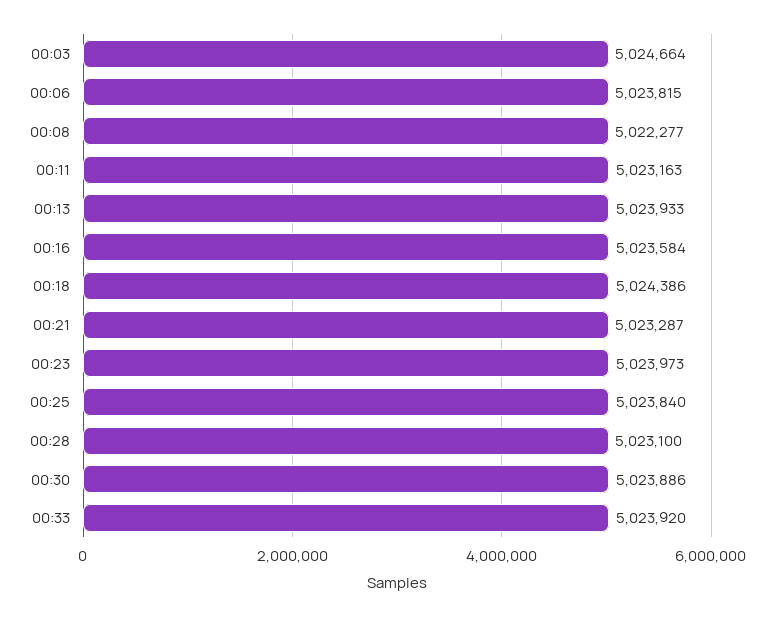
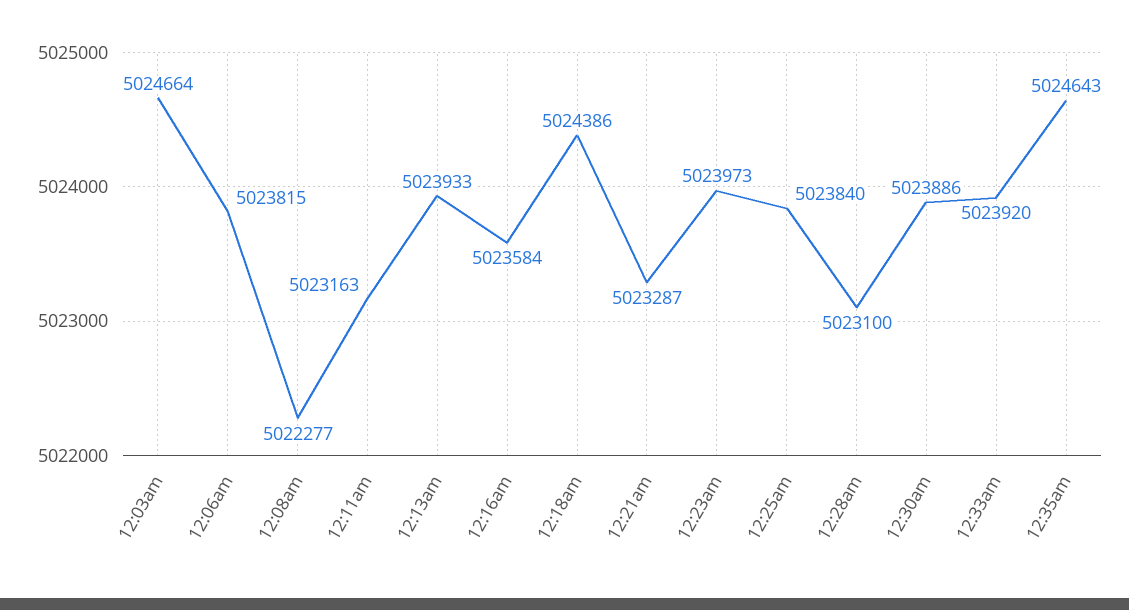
12:35am: none -> 5024643

